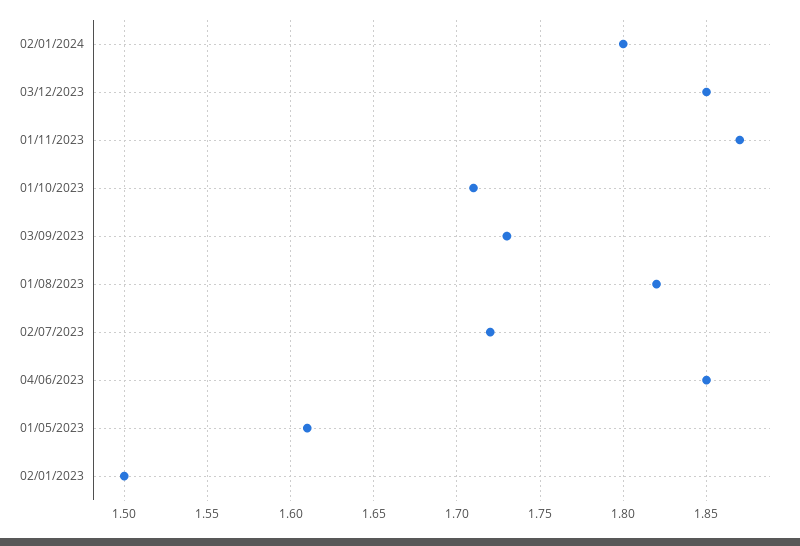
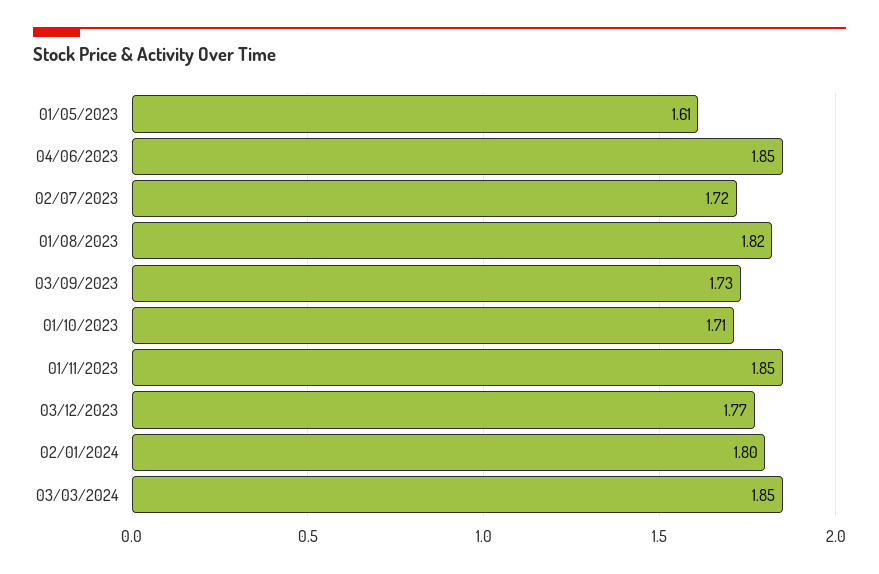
03/12/2023: 1.85 -> 1.77
01/11/2023: 1.87 -> 1.85
02/01/2023: 1.5 -> none
03/03/2024: none -> 1.85

